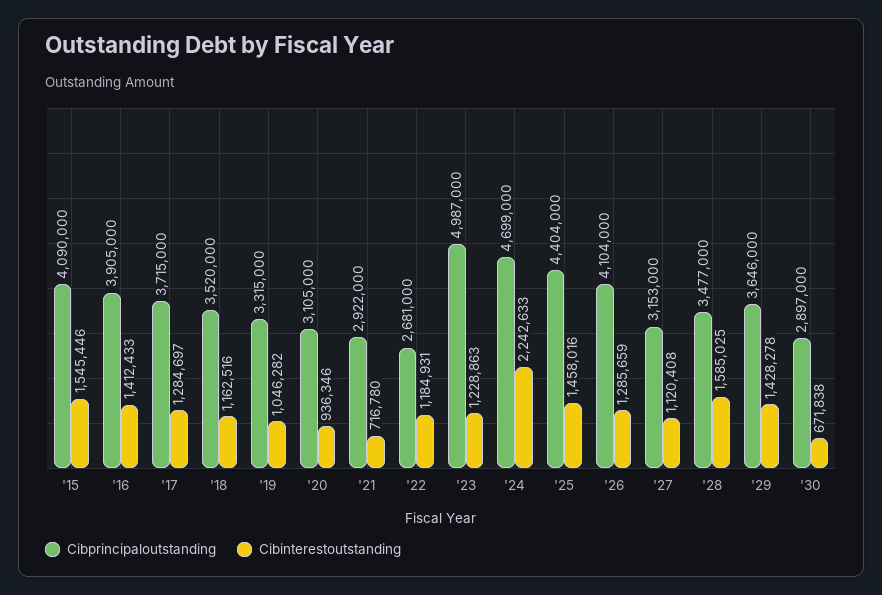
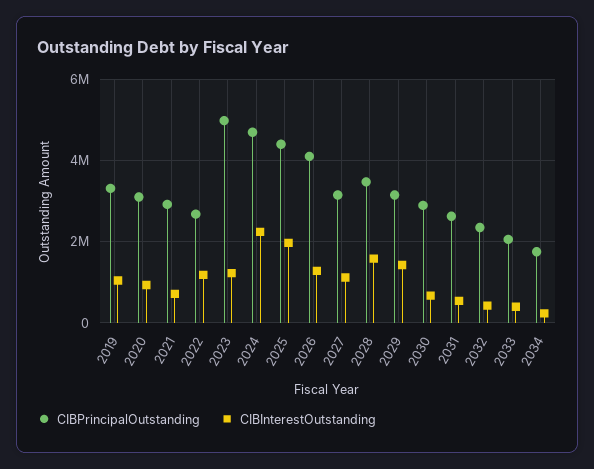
Cibprincipaloutstanding, '15: 4090000 -> none
Cibinterestoutstanding, '15: 1545446 -> none
Cibprincipaloutstanding, '16: 3905000 -> none
Cibinterestoutstanding, '16: 1412433 -> none
Cibprincipaloutstanding, '17: 3715000 -> none
Cibinterestoutstanding, '17: 1284697 -> none
Cibprincipaloutstanding, '18: 3520000 -> none
Cibinterestoutstanding, '18: 1162516 -> none
Cibinterestoutstanding, '25: 1458016 -> 2000000
Cibprincipaloutstanding, '29: 3646000 -> 3200000
Cibprincipaloutstanding, 2031: none -> 2600000
Cibinterestoutstanding, 2031: none -> 600000
Cibprincipaloutstanding, 2032: none -> 2400000
Cibinterestoutstanding, 2032: none -> 400000
Cibprincipaloutstanding, 2033: none -> 2000000
Cibinterestoutstanding, 2033: none -> 400000
Cibprincipaloutstanding, 2034: none -> 1800000
Cibinterestoutstanding, 2034: none -> 200000

